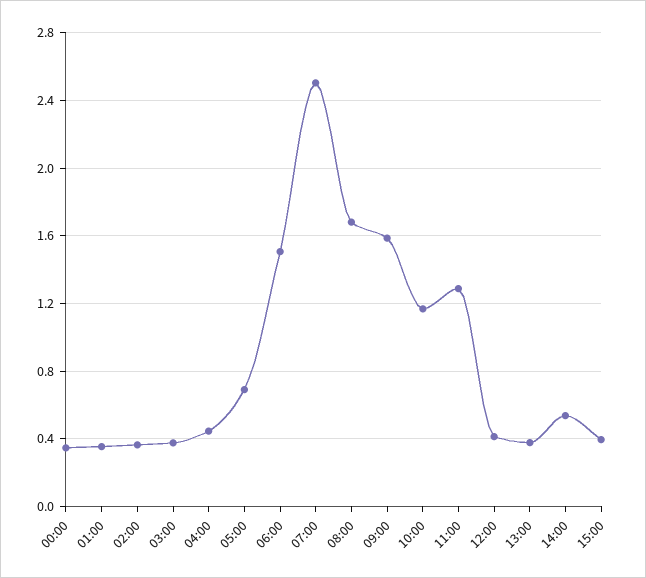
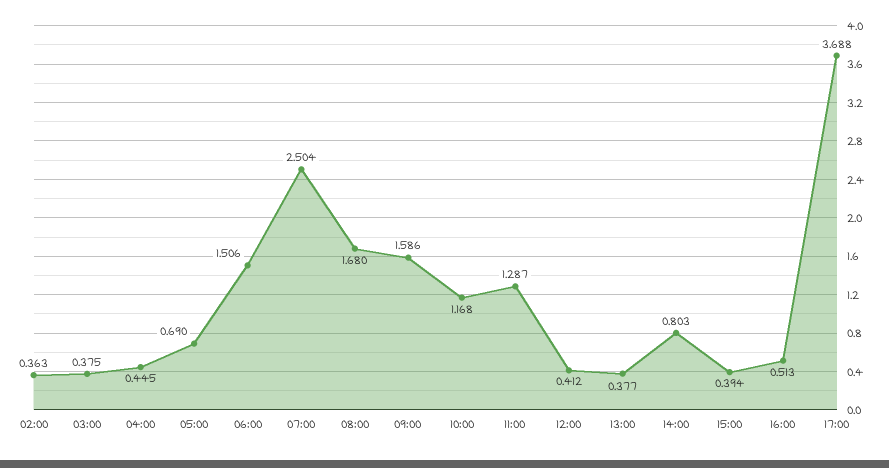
00:00: 0.35 -> none
01:00: 0.35 -> none
14:00: 0.55 -> 0.803
16:00: none -> 0.513
17:00: none -> 3.688

